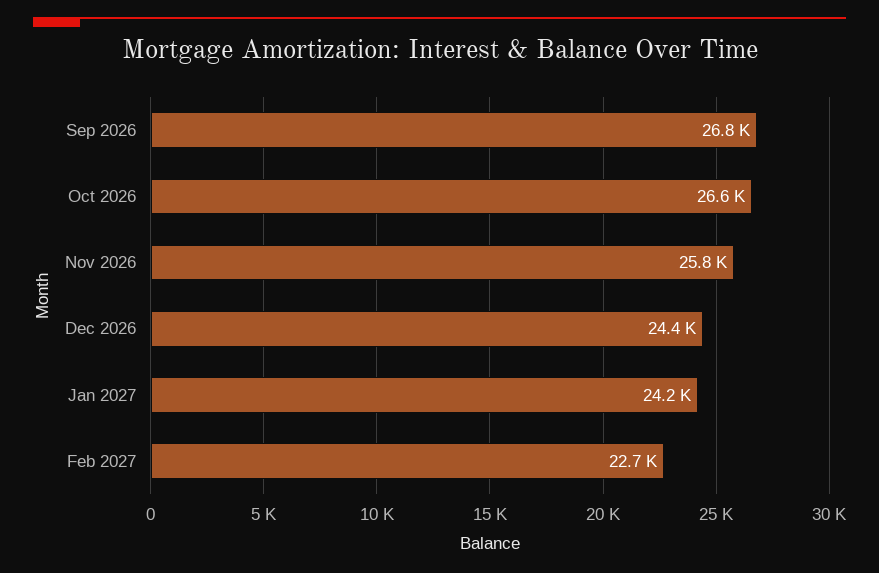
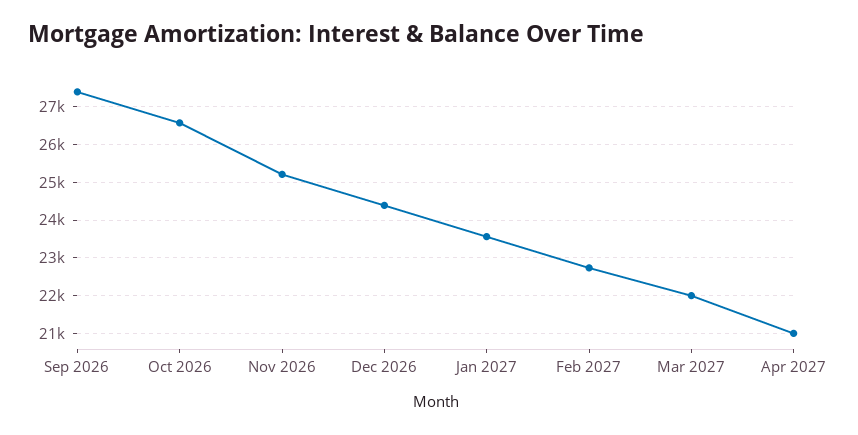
Sep 2026: 26800 -> 27400
Nov 2026: 25800 -> 25200
Jan 2027: 24200 -> 23600
Mar 2027: none -> 22000
Apr 2027: none -> 21000

